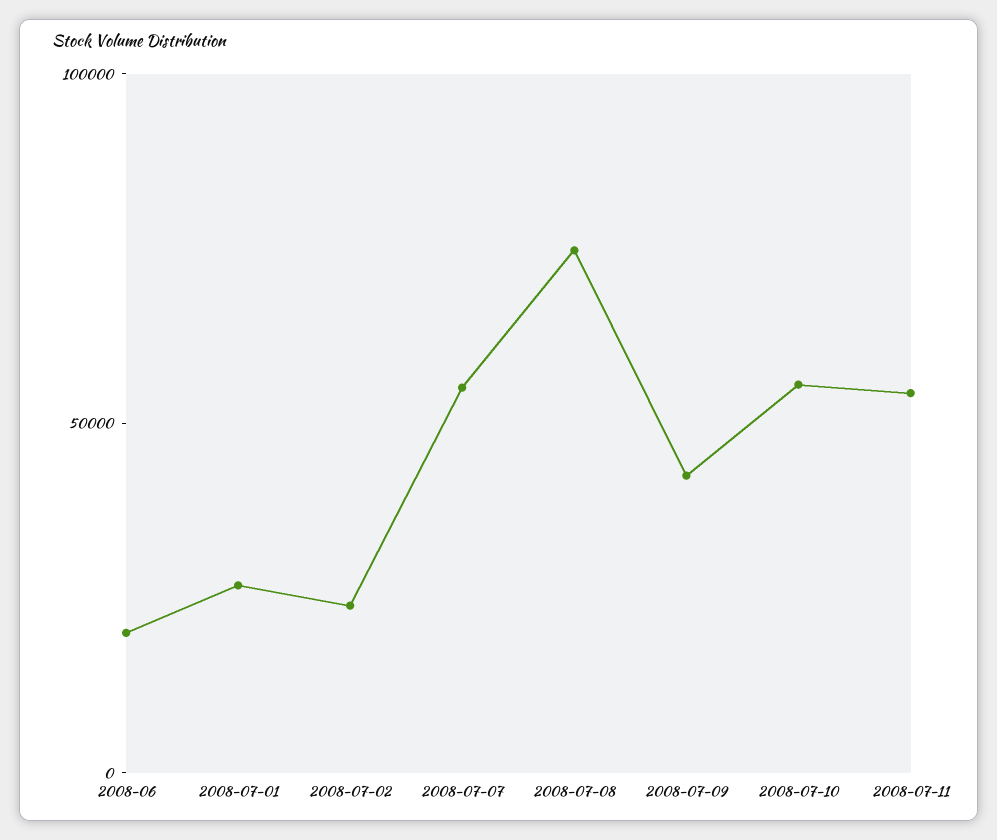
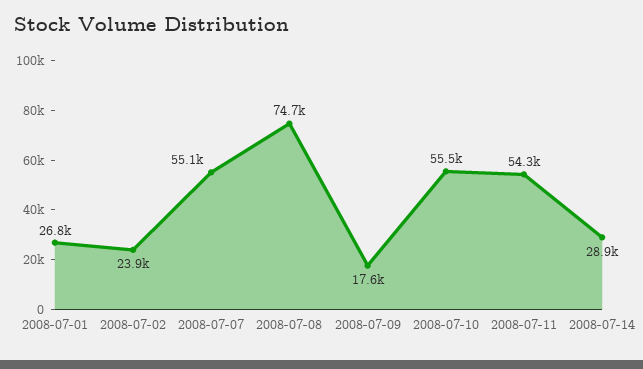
2008-06: 20000 -> none
2008-07-09: 40000 -> 17600
2008-07-14: none -> 28900

